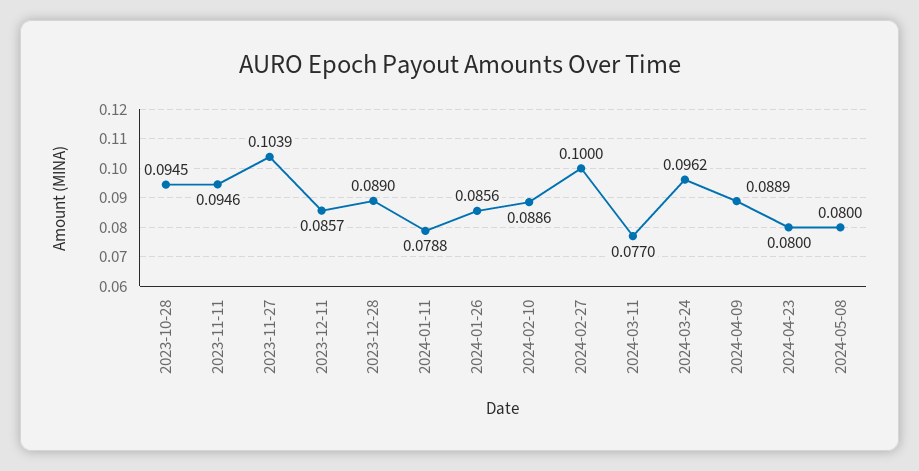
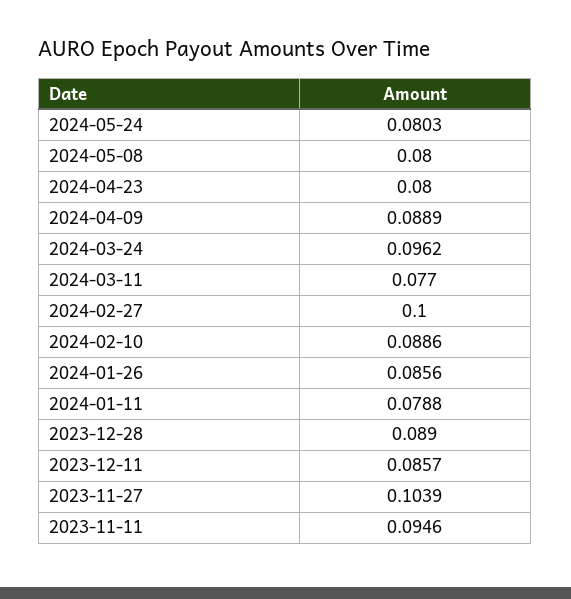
2023-10-28: 0.0945 -> none
2024-05-24: none -> 0.0803

